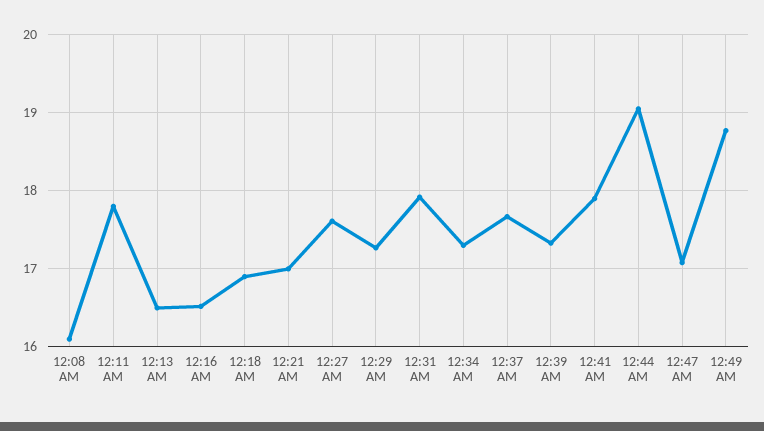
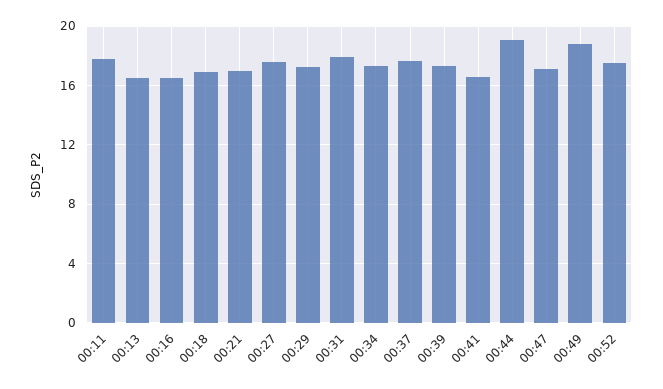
12:08 AM: 16.1 -> none
12:41 AM: 17.9 -> 16.5
00:52: none -> 17.5

